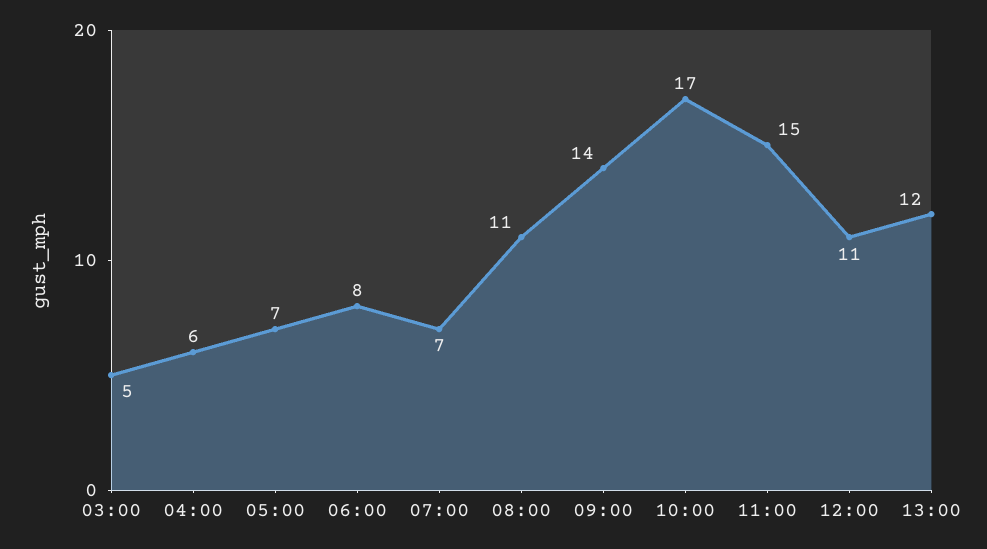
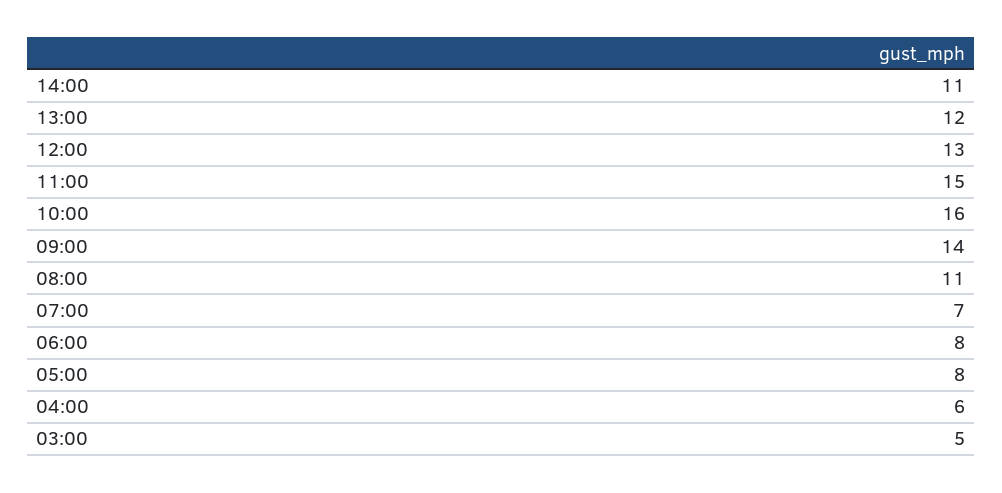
05:00: 7 -> 8
10:00: 17 -> 16
12:00: 11 -> 13
14:00: none -> 11

